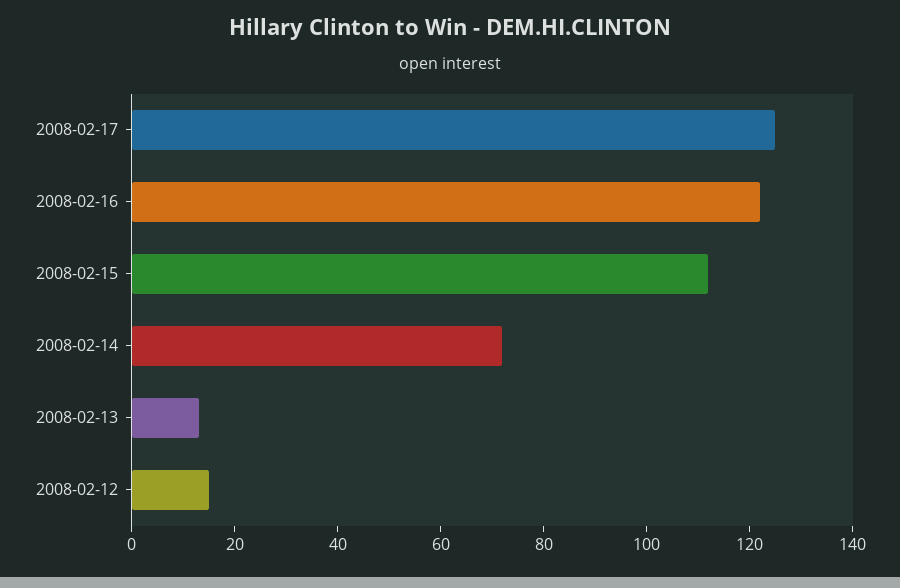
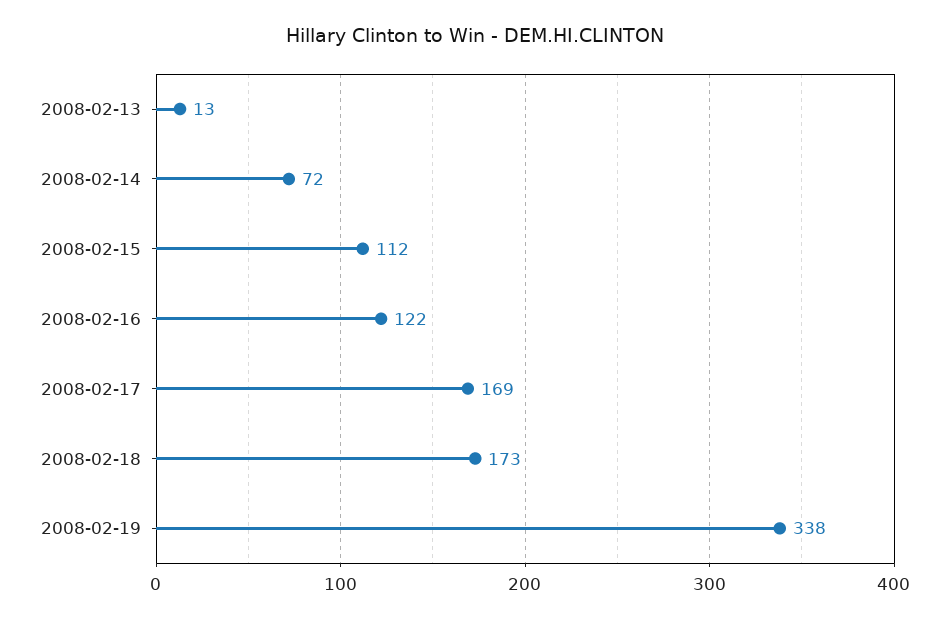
2008-02-17: 125 -> 169
2008-02-12: 15 -> none
2008-02-18: none -> 173
2008-02-19: none -> 338

